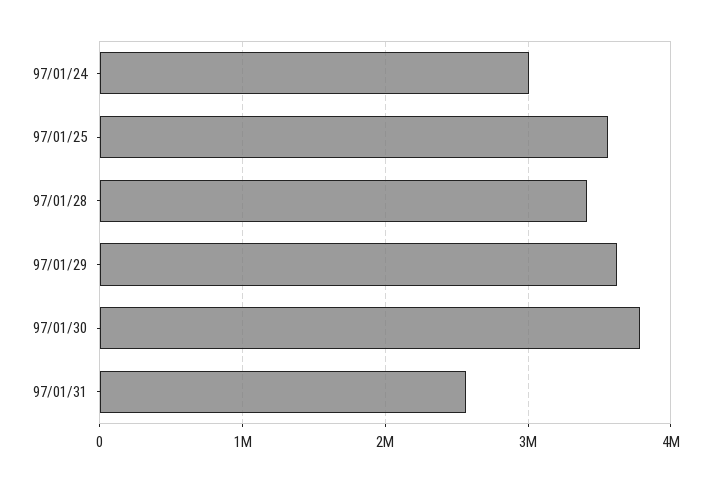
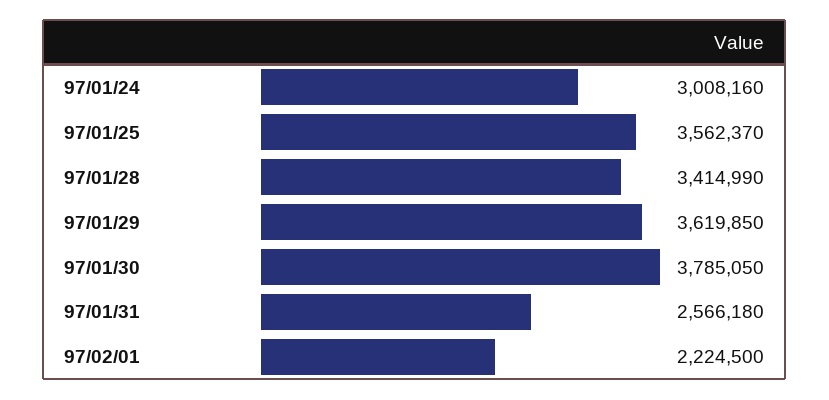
97/02/01: none -> 2224500

